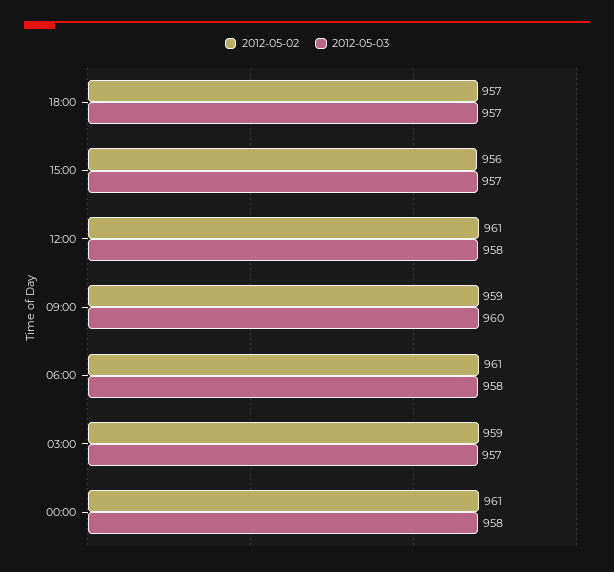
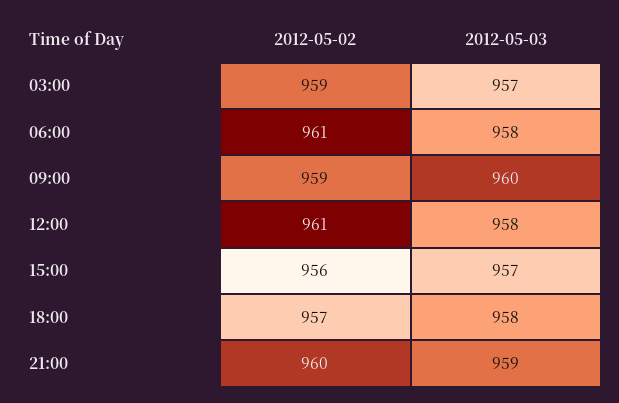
2012-05-03, 18:00: 957 -> 958
2012-05-02, 00:00: 961 -> none
2012-05-03, 00:00: 958 -> none
2012-05-02, 21:00: none -> 960
2012-05-03, 21:00: none -> 959

